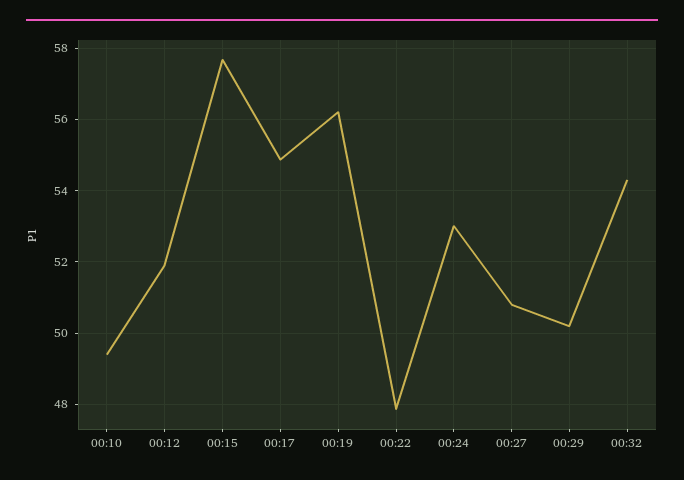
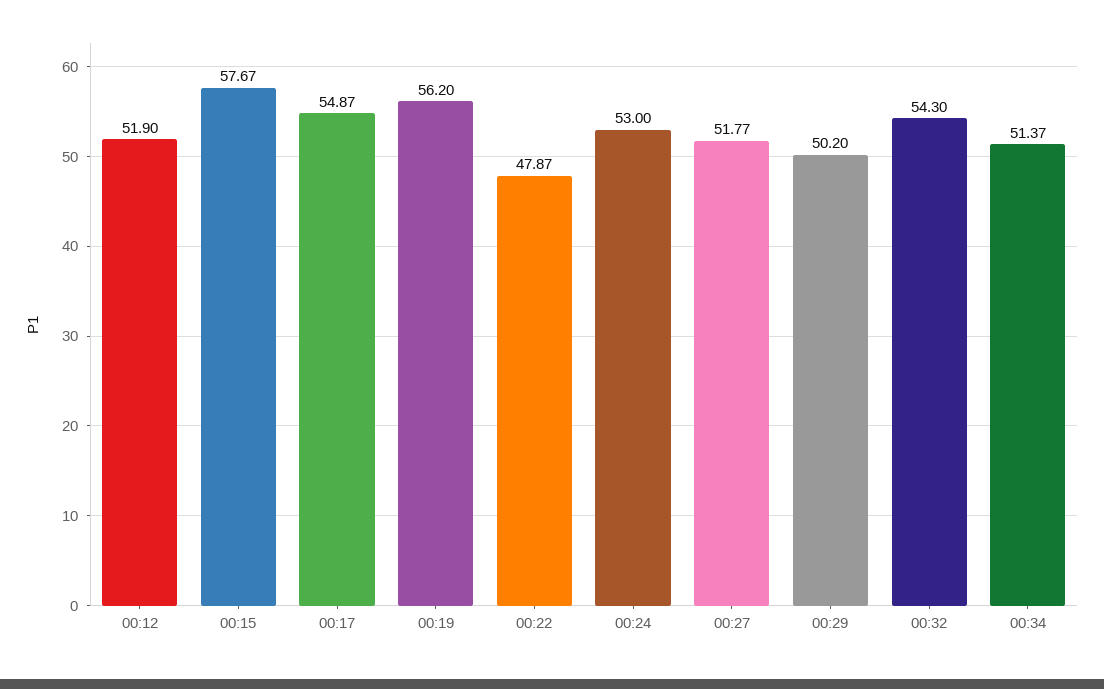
00:10: 49.4 -> none
00:27: 50.8 -> 51.77
00:34: none -> 51.37

